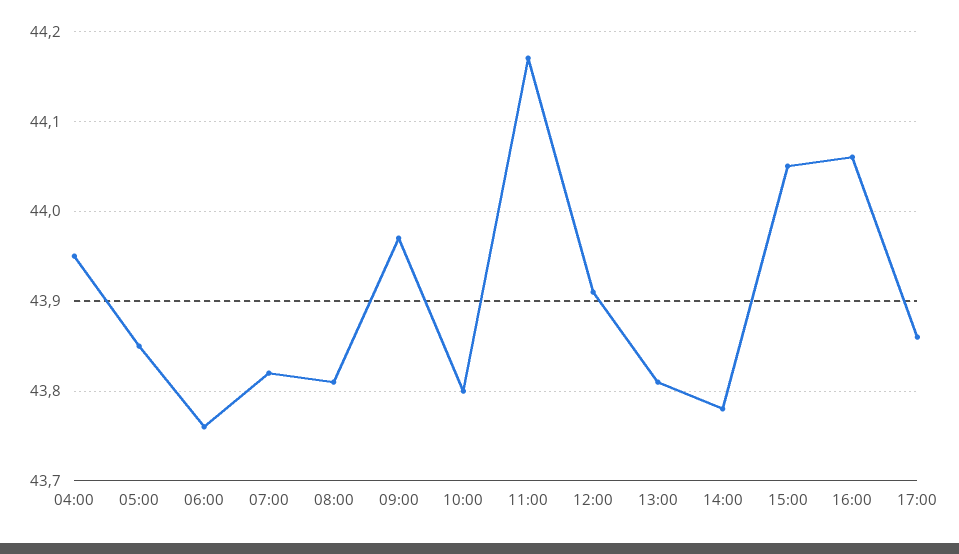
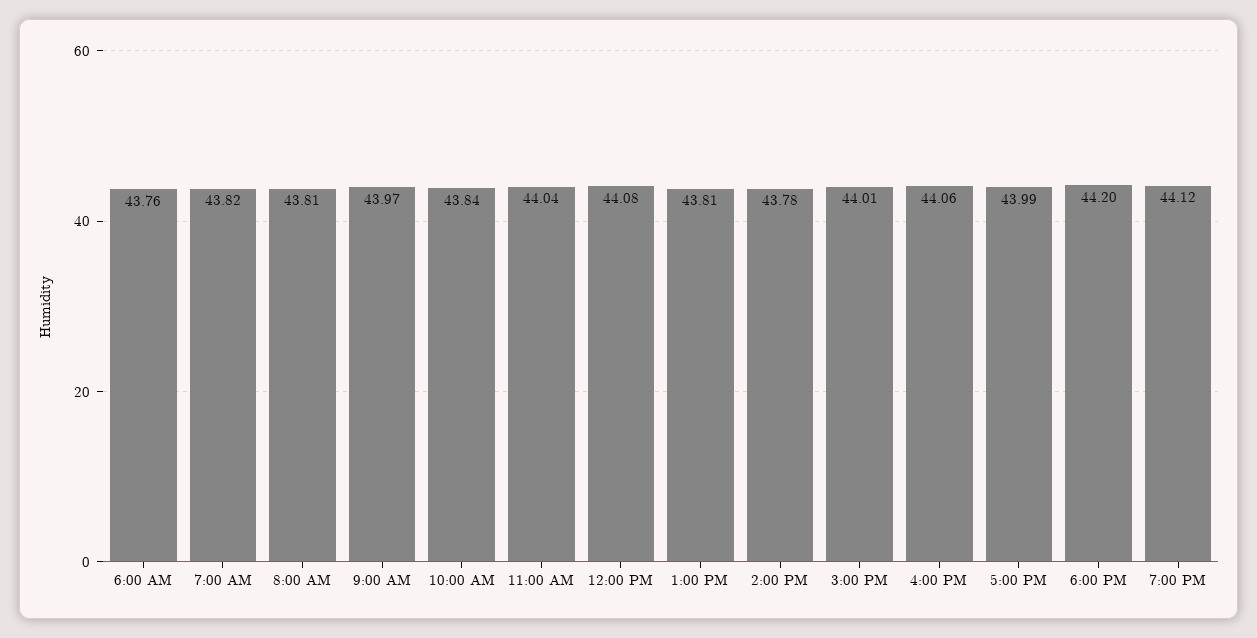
04:00: 43.95 -> none
05:00: 43.85 -> none
10:00: 43.8 -> 43.84
11:00: 44.17 -> 44.04
12:00: 43.91 -> 44.08
15:00: 44.05 -> 44.01
17:00: 43.86 -> 43.99
6:00 PM: none -> 44.2
7:00 PM: none -> 44.12

